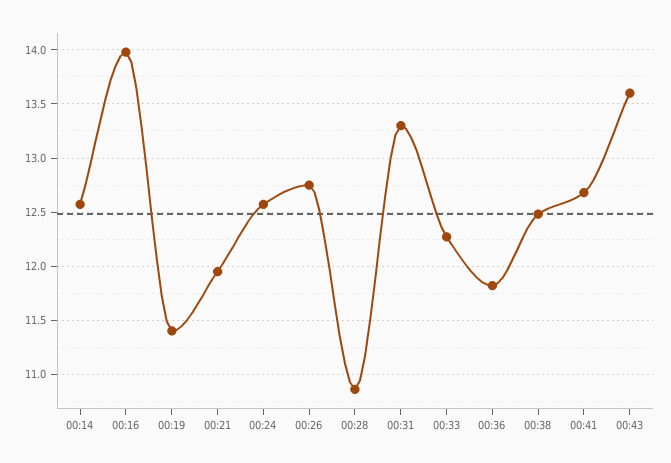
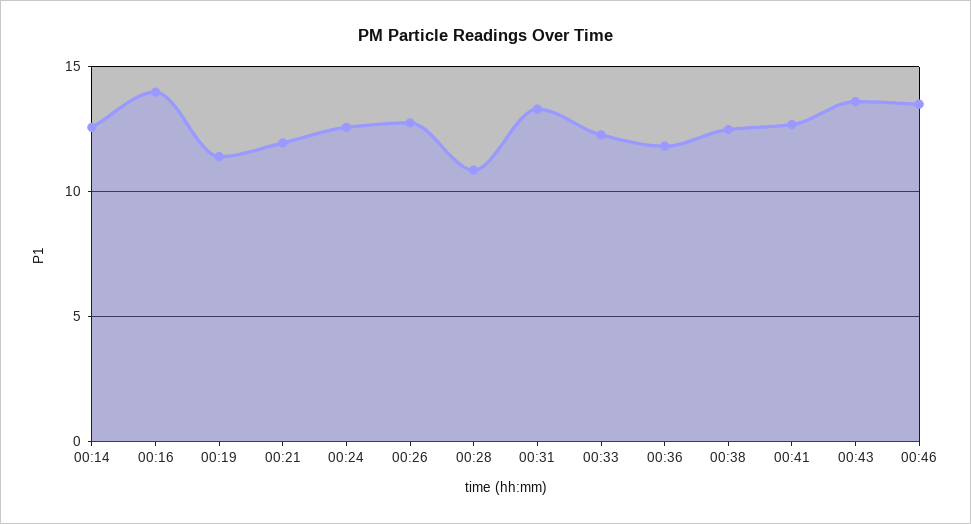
00:46: none -> 13.5

